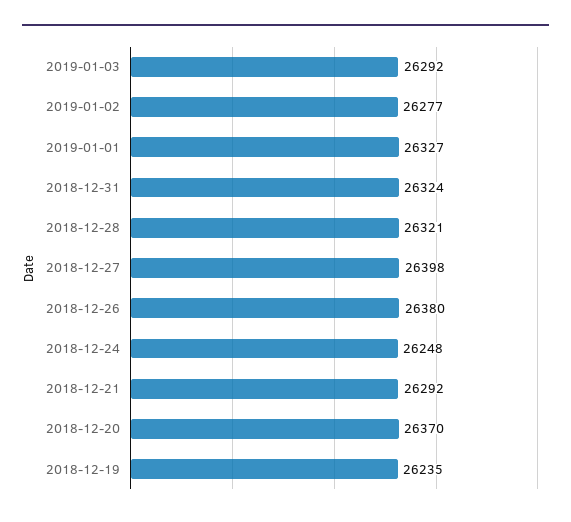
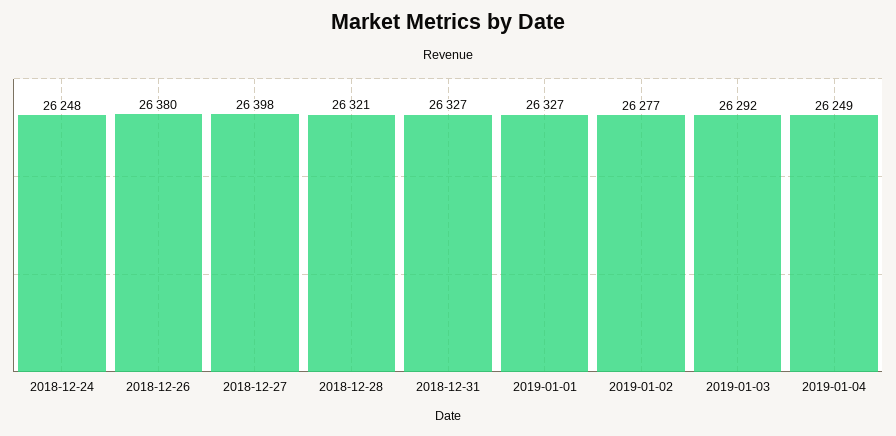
2018-12-31: 26324 -> 26327
2018-12-21: 26292 -> none
2018-12-20: 26370 -> none
2018-12-19: 26235 -> none
2019-01-04: none -> 26249

